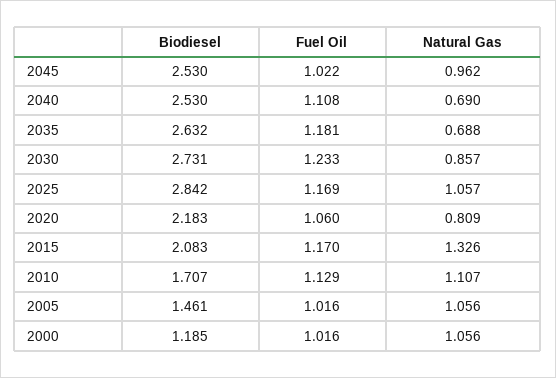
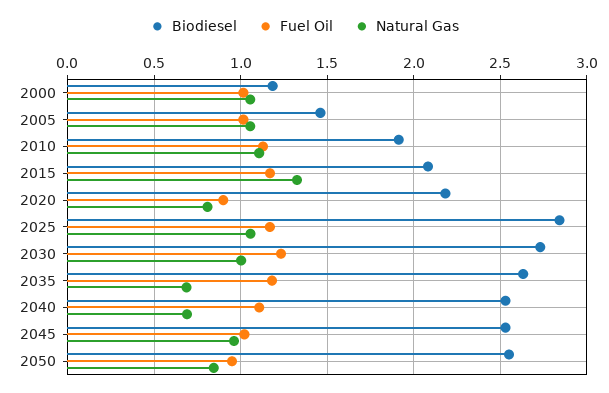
Natural Gas, 2030: 0.857 -> 1
Fuel Oil, 2020: 1.06 -> 0.9
Biodiesel, 2010: 1.707 -> 1.9
Biodiesel, 2050: none -> 2.55
Fuel Oil, 2050: none -> 0.95
Natural Gas, 2050: none -> 0.85

